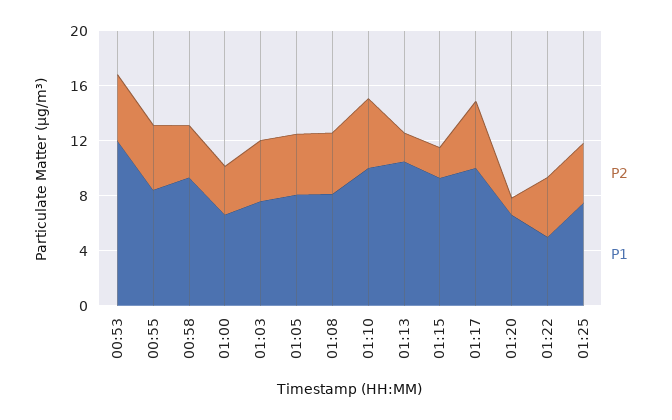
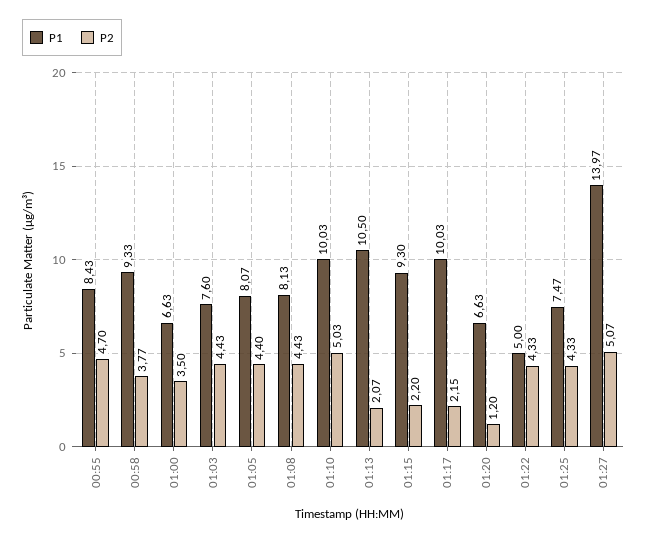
P2, 00:53: 5 -> none
P1, 00:53: 12 -> none
P2, 01:17: 5 -> 2.15
P1, 01:27: none -> 13.97
P2, 01:27: none -> 5.07

